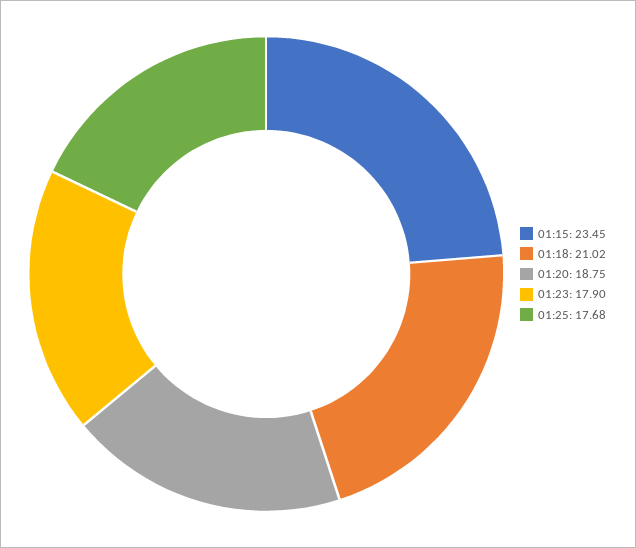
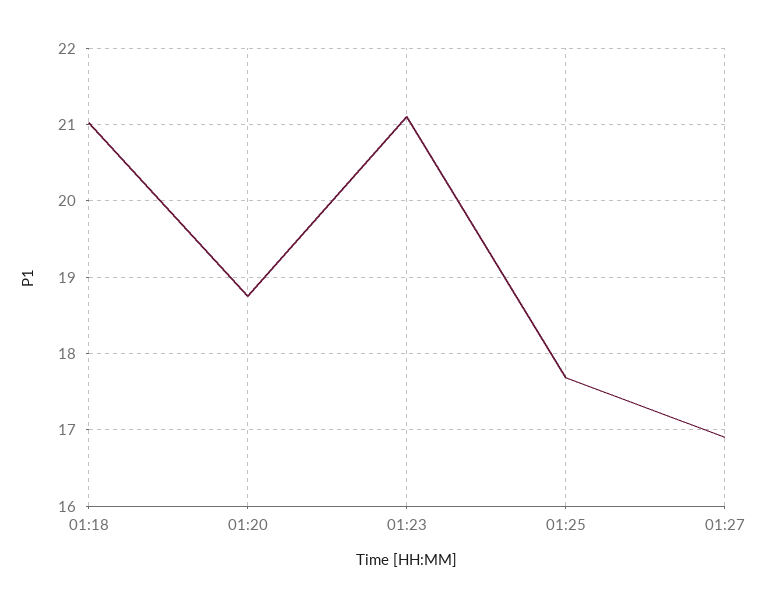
01:15: 23.45 -> none
01:23: 17.9 -> 21.1
01:27: none -> 16.9

